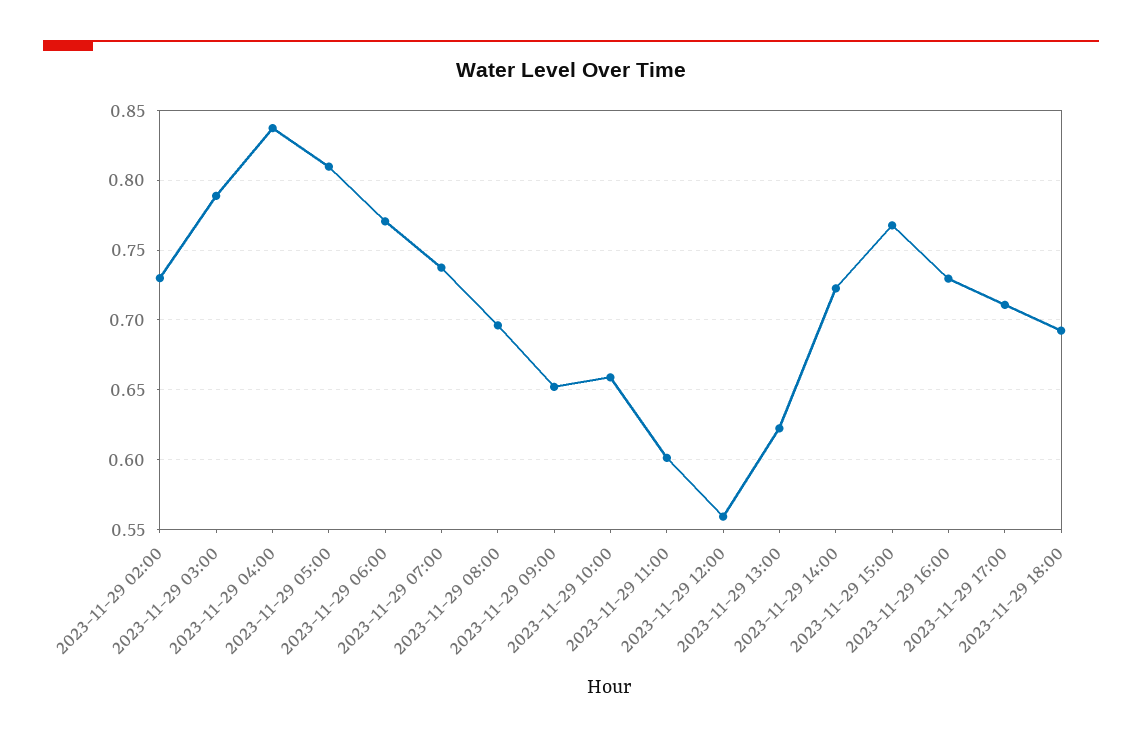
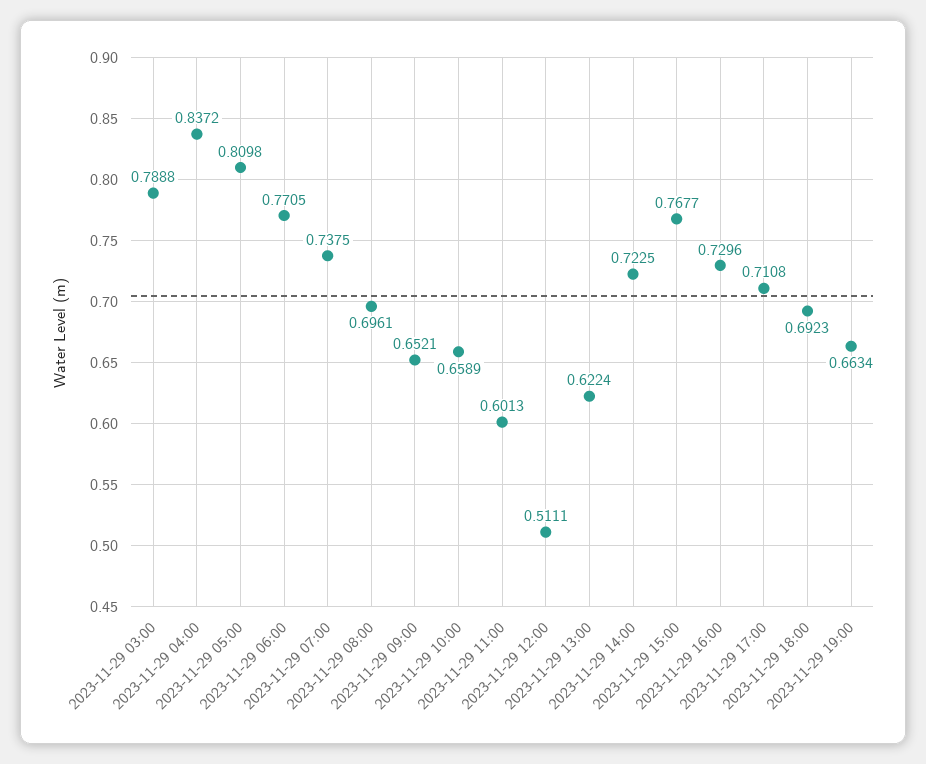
2023-11-29 02:00: 0.73 -> none
2023-11-29 12:00: 0.56 -> 0.5111
2023-11-29 19:00: none -> 0.6634

